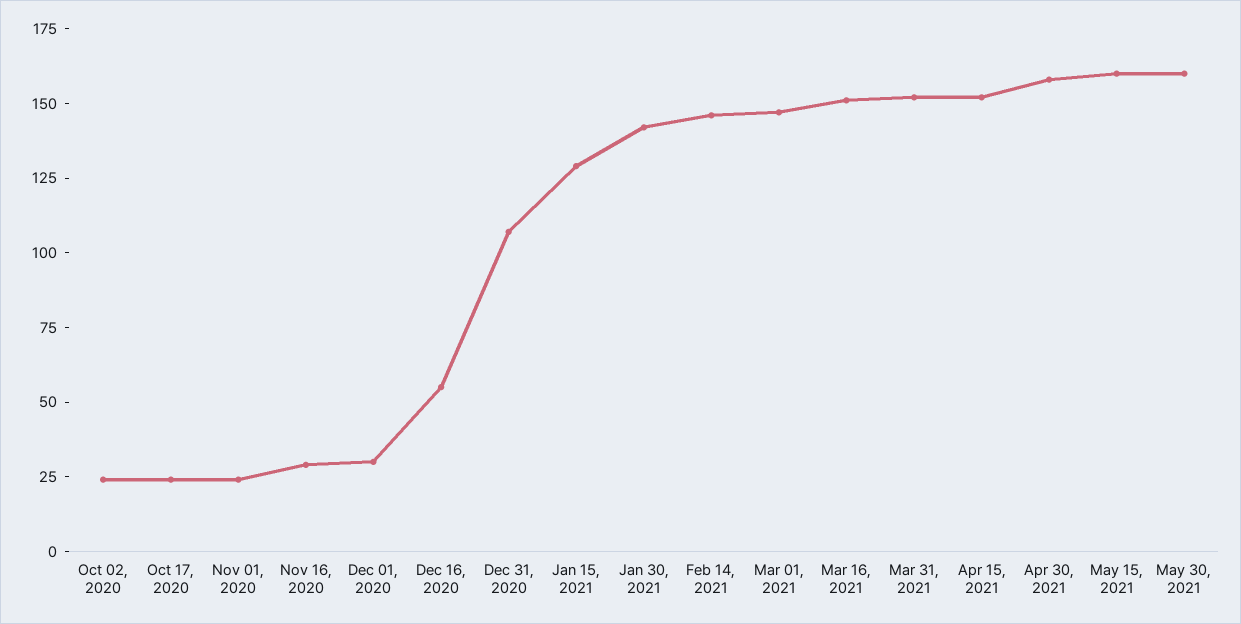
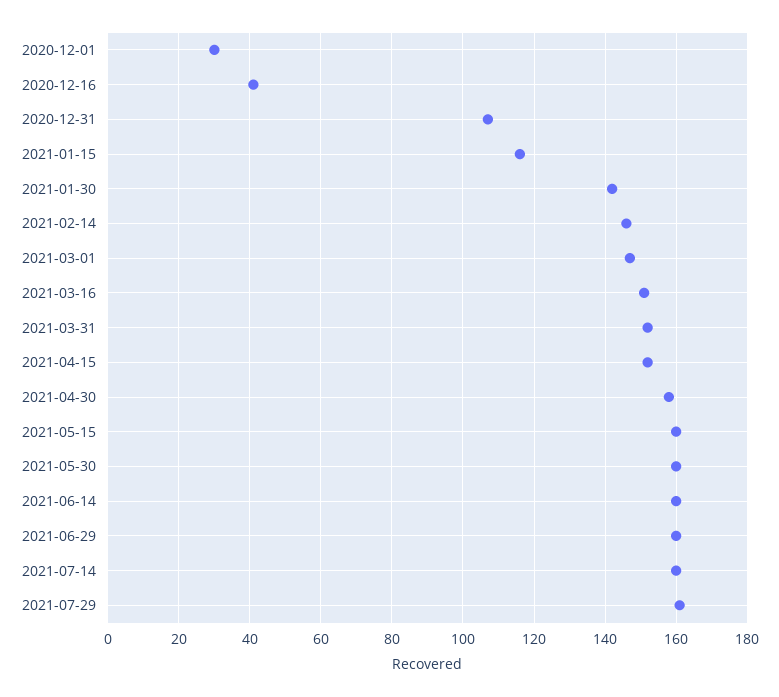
Oct 02, 2020: 25 -> none
Oct 17, 2020: 25 -> none
Nov 01, 2020: 25 -> none
Nov 16, 2020: 30 -> none
Dec 16, 2020: 55 -> 40
Jan 15, 2021: 130 -> 115
2021-06-14: none -> 160
2021-06-29: none -> 160
2021-07-14: none -> 160
2021-07-29: none -> 160

